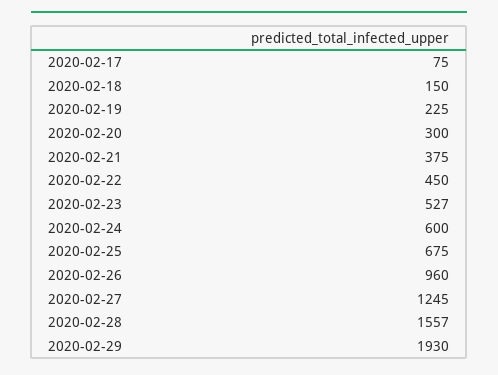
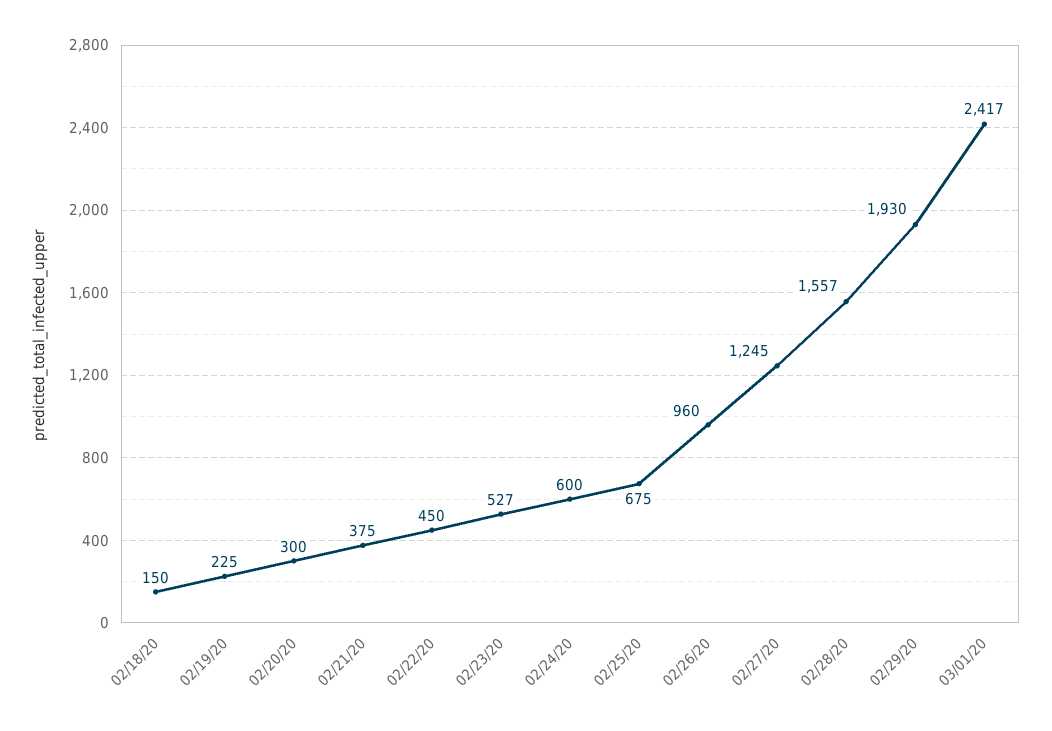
2020-02-17: 75 -> none
03/01/20: none -> 2417

